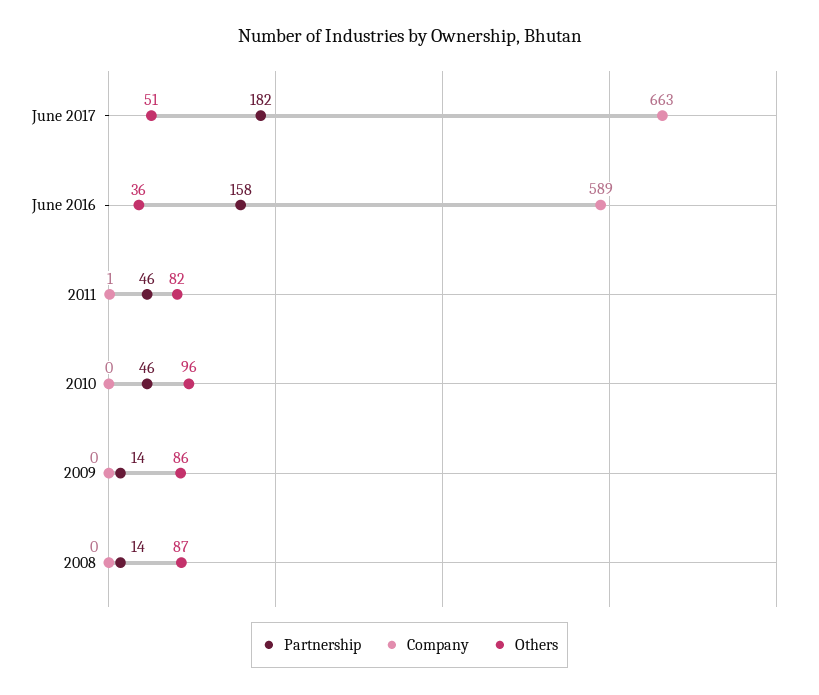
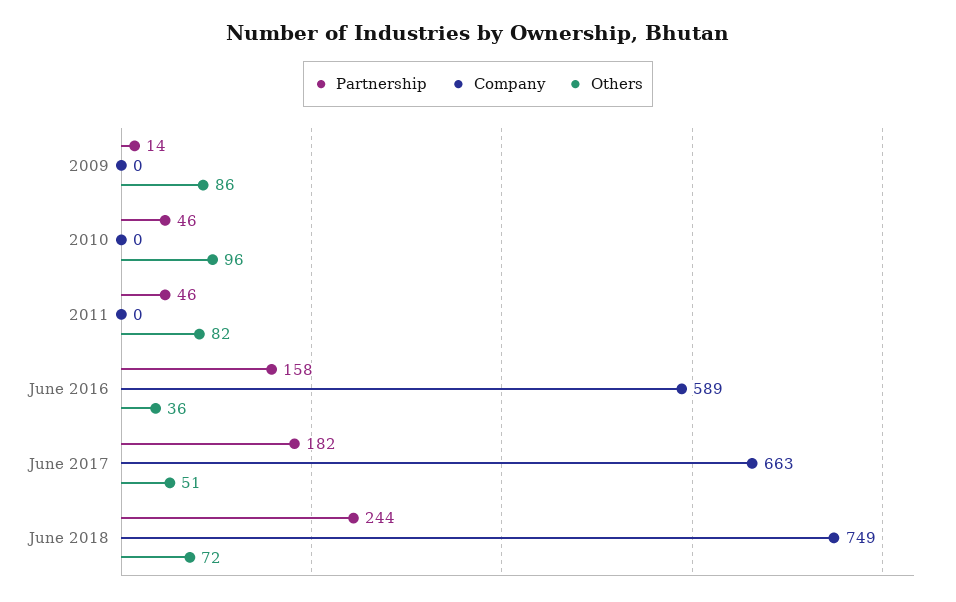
Company, 2011: 1 -> 0
Partnership, 2008: 14 -> none
Company, 2008: 0 -> none
Others, 2008: 87 -> none
Partnership, June 2018: none -> 244
Company, June 2018: none -> 749
Others, June 2018: none -> 72

